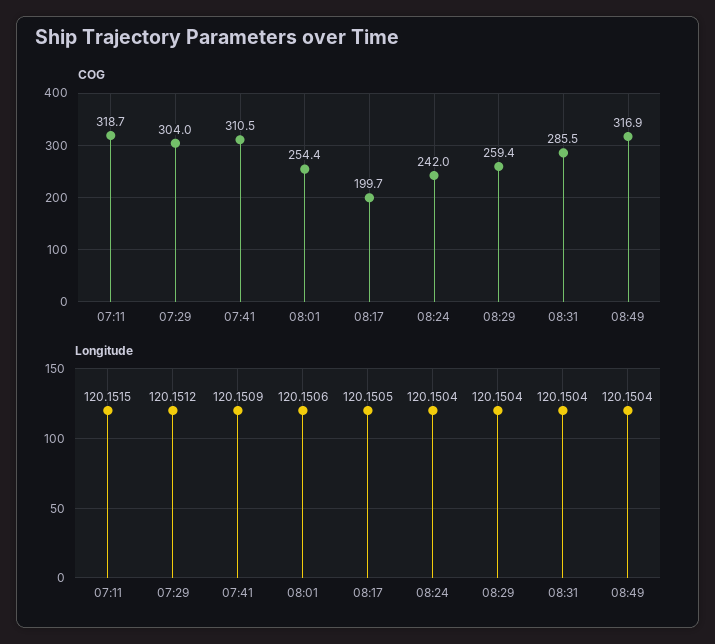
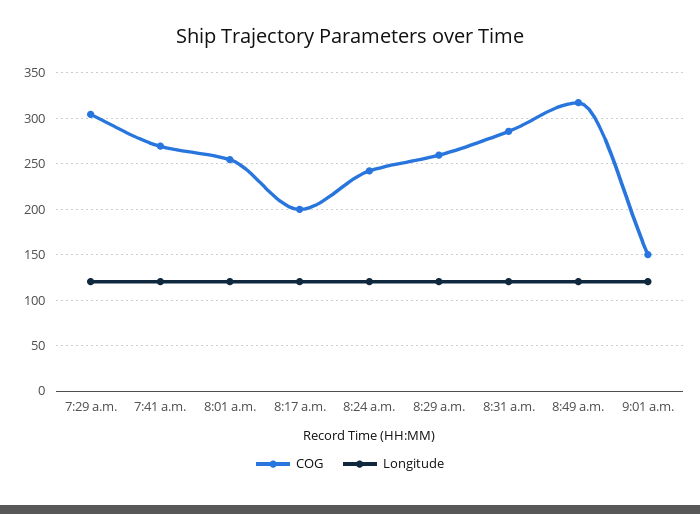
COG, 07:11: 318.7 -> none
COG, 07:41: 310.5 -> 270
Longitude, 07:11: 120.1515 -> none
COG, 9:01 a.m.: none -> 150
Longitude, 9:01 a.m.: none -> 120

